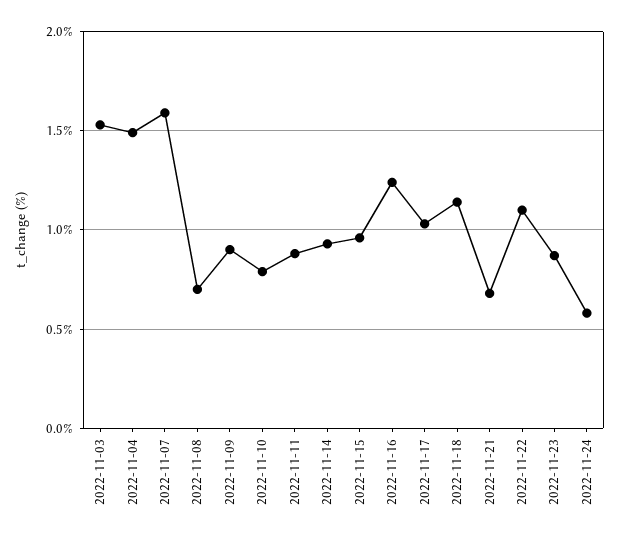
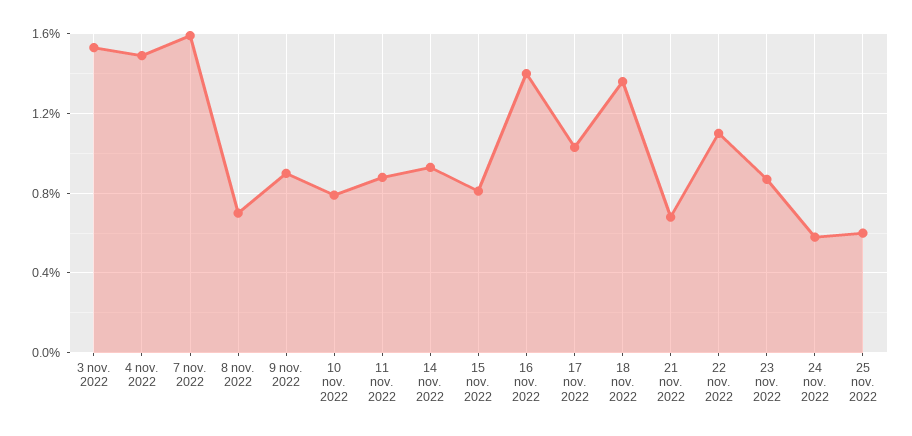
2022-11-15: 0.95 -> 0.8
2022-11-16: 1.25 -> 1.4
2022-11-18: 1.15 -> 1.35
25 nov. 2022: none -> 0.6

